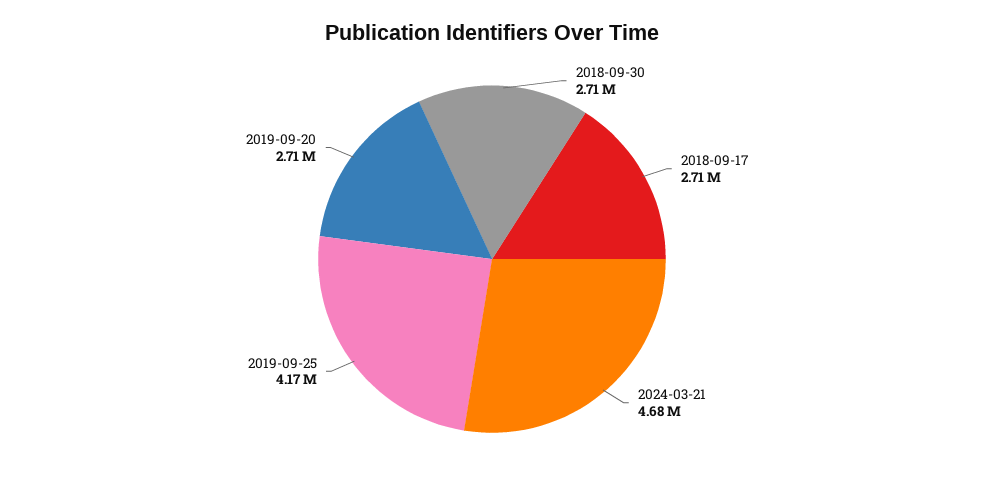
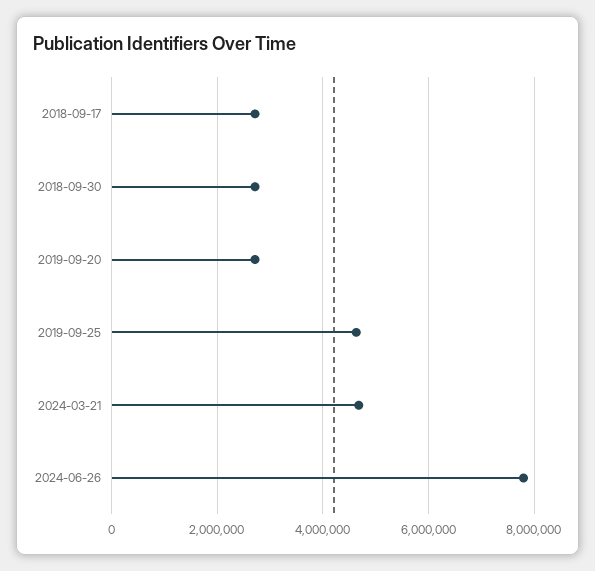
2019-09-25: 4170000 -> 4600000
2024-06-26: none -> 7800000

